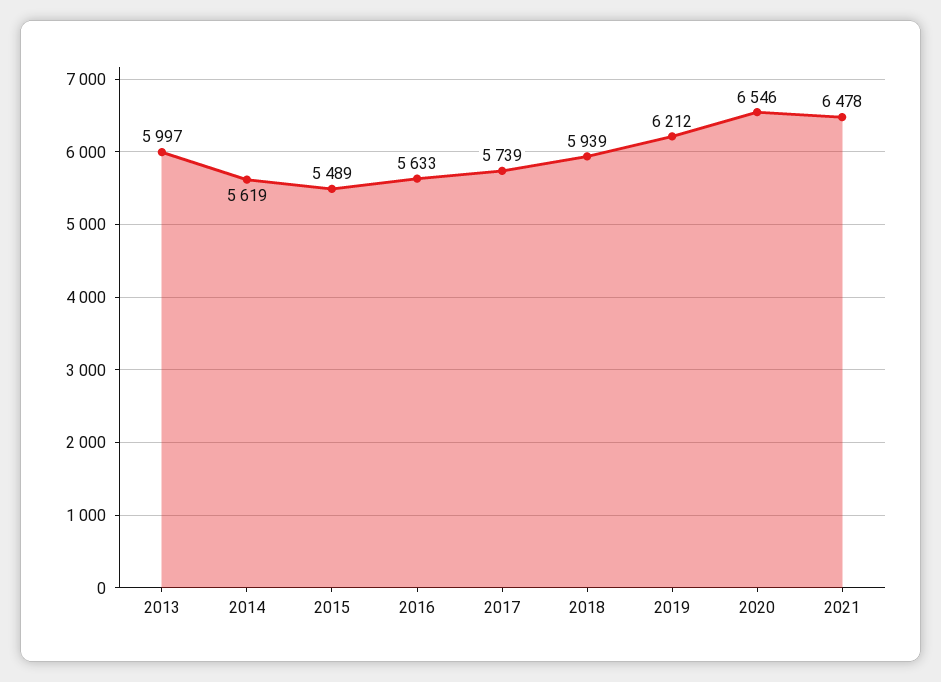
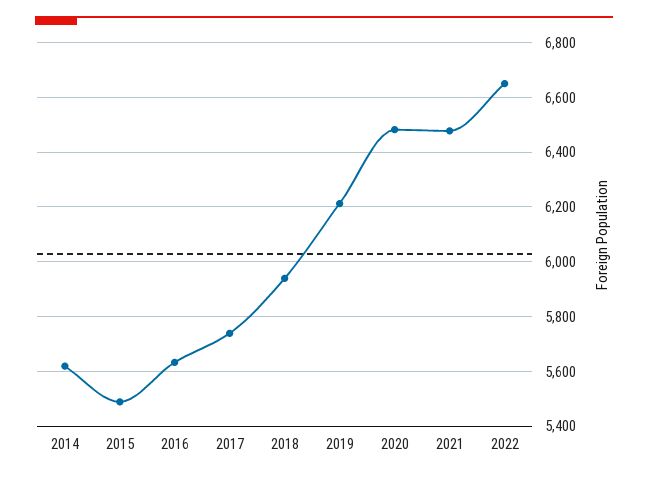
2013: 5997 -> none
2020: 6546 -> 6475
2022: none -> 6650

